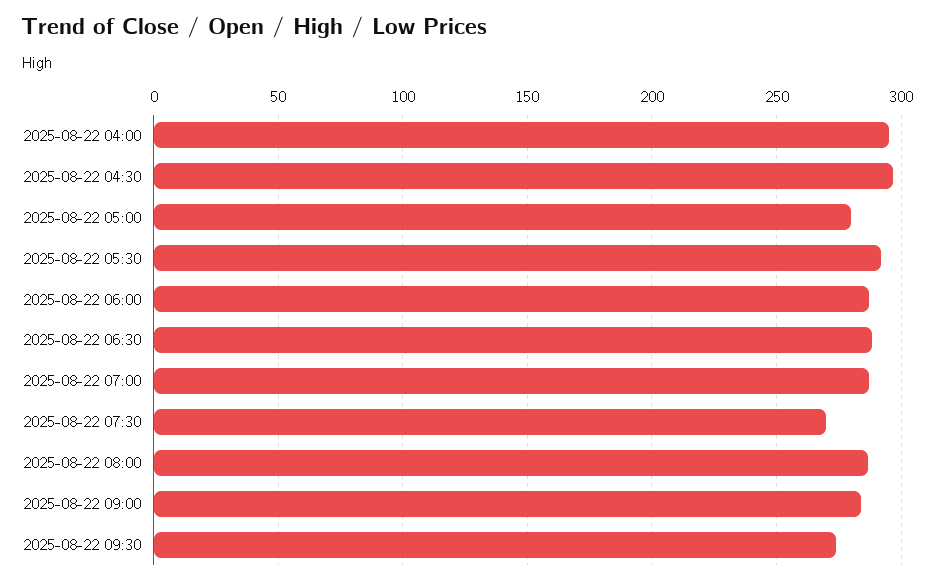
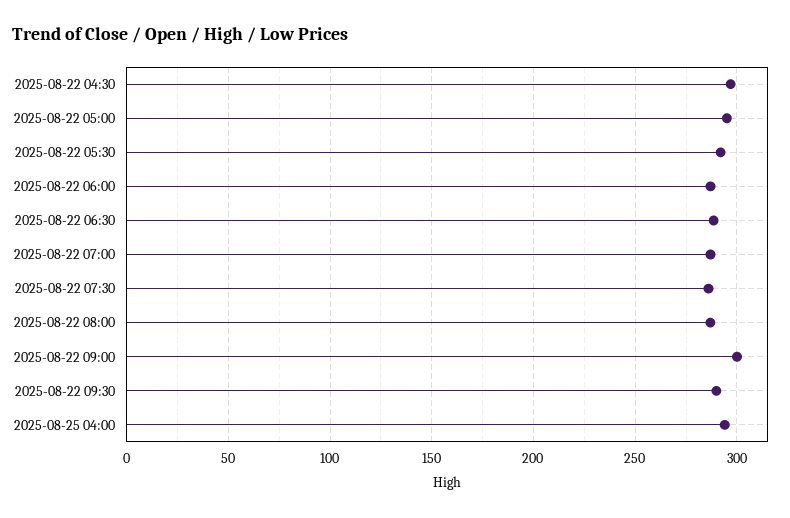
2025-08-22 04:00: 295 -> none
2025-08-22 05:00: 280 -> 295
2025-08-22 07:30: 270 -> 285
2025-08-22 09:00: 285 -> 300
2025-08-22 09:30: 275 -> 290
2025-08-25 04:00: none -> 295

